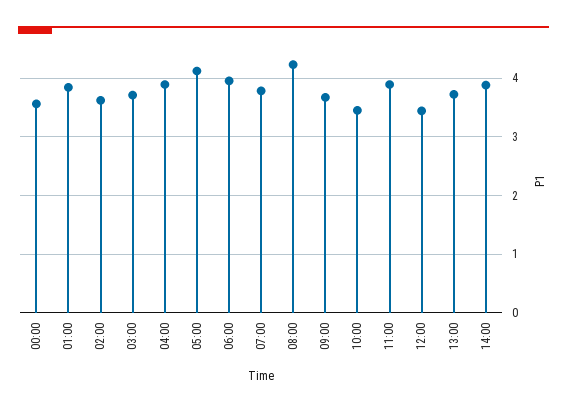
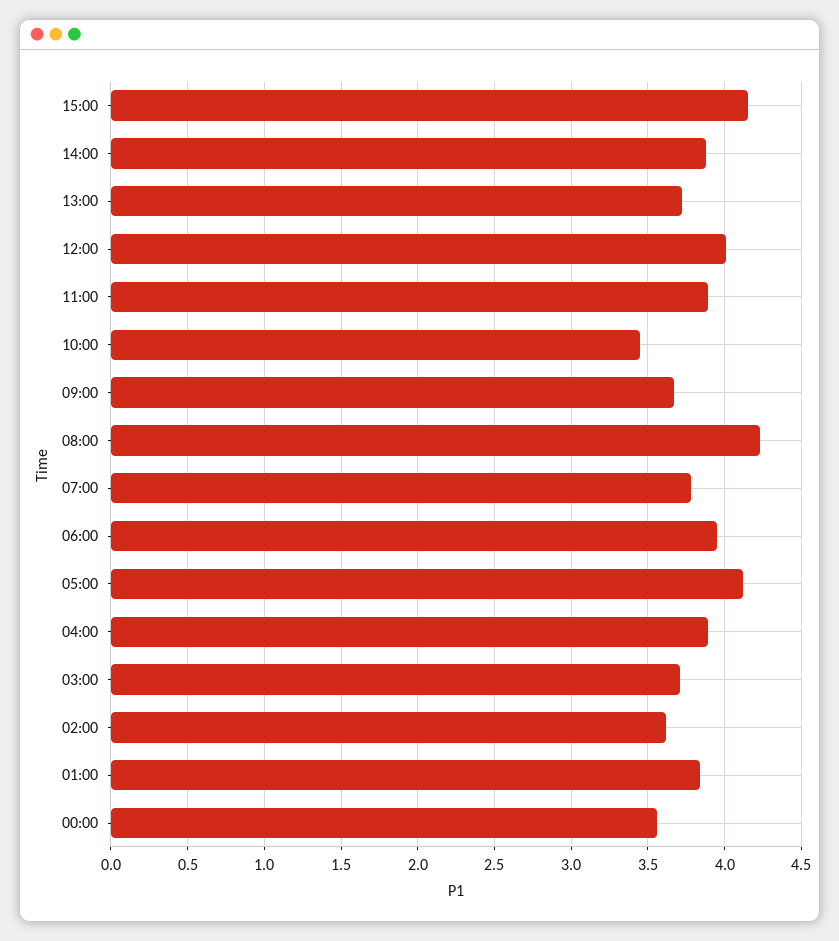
12:00: 3.4 -> 4
15:00: none -> 4.15

